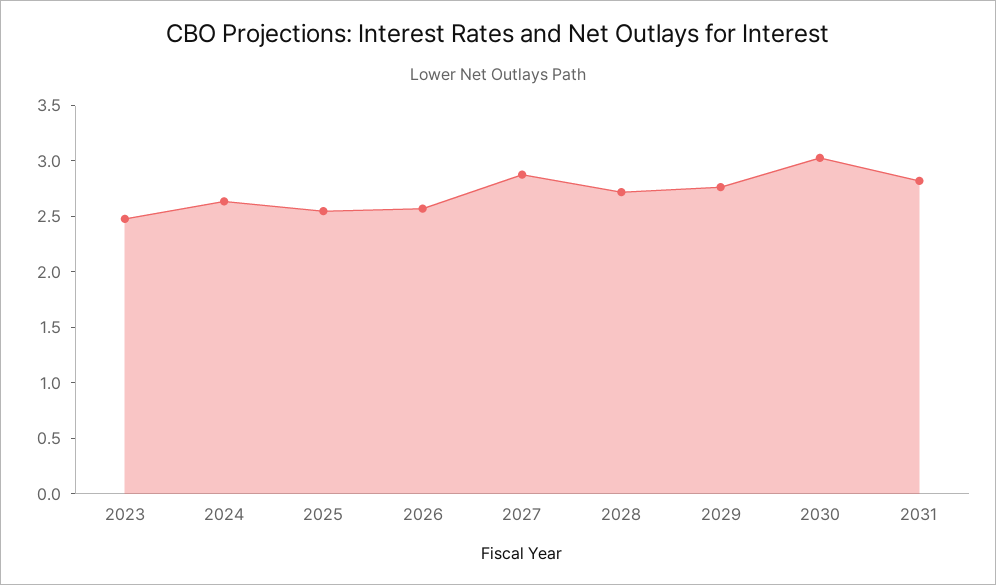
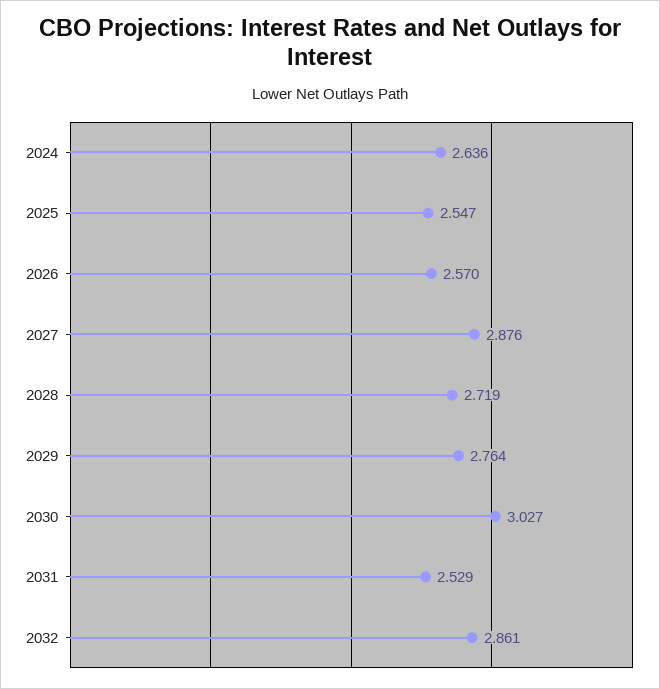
2023: 2.5 -> none
2031: 2.8 -> 2.529
2032: none -> 2.861

